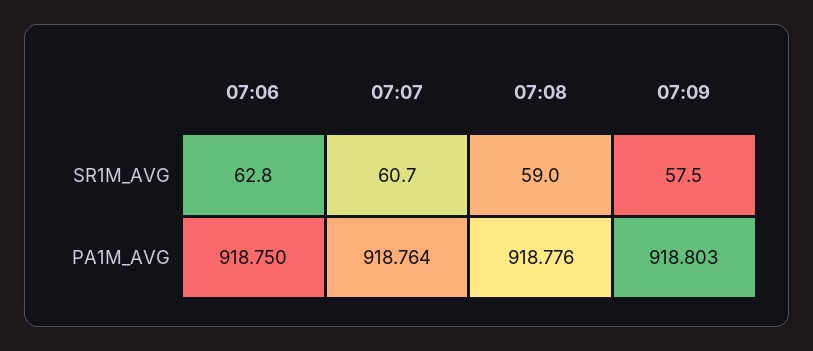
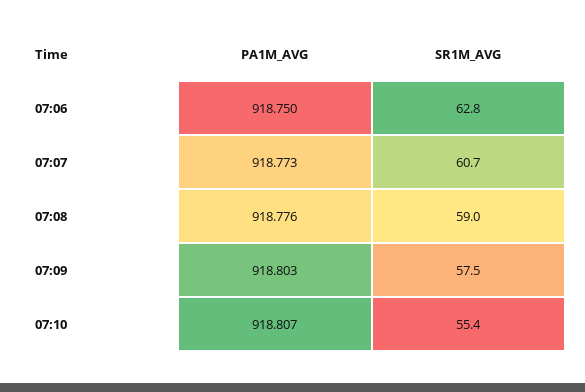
07:07, PA1M_AVG: 918.764 -> 918.773
07:10, PA1M_AVG: none -> 918.807
07:10, SR1M_AVG: none -> 55.4

